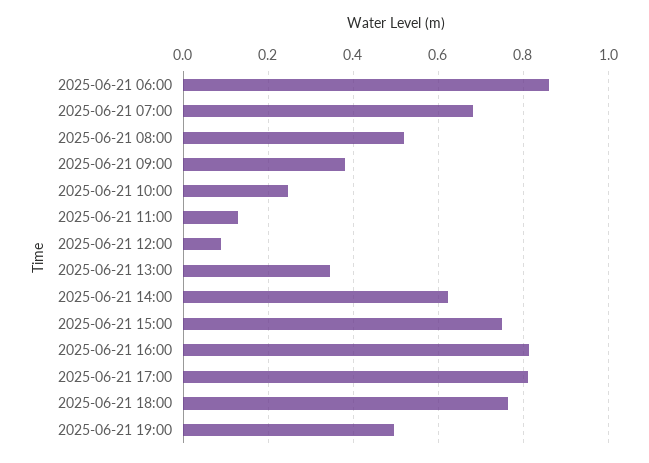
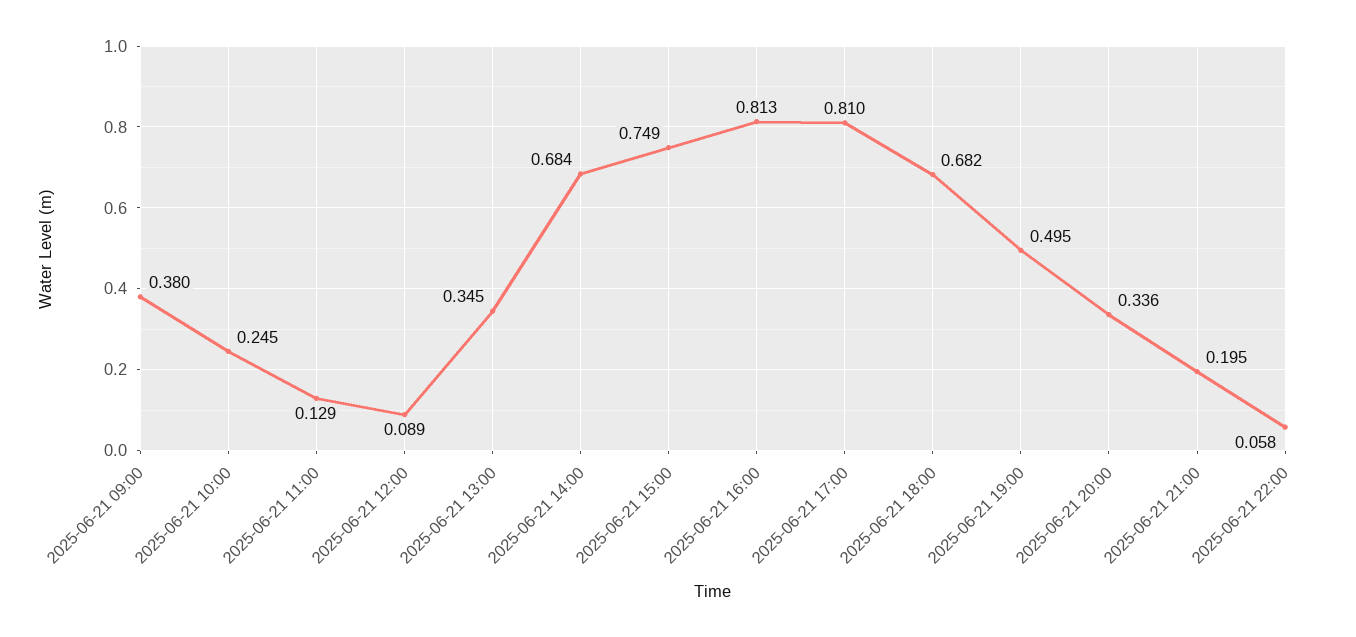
2025-06-21 06:00: 0.86 -> none
2025-06-21 07:00: 0.68 -> none
2025-06-21 08:00: 0.52 -> none
2025-06-21 14:00: 0.62 -> 0.684
2025-06-21 18:00: 0.76 -> 0.682
2025-06-21 20:00: none -> 0.336
2025-06-21 21:00: none -> 0.195
2025-06-21 22:00: none -> 0.058

